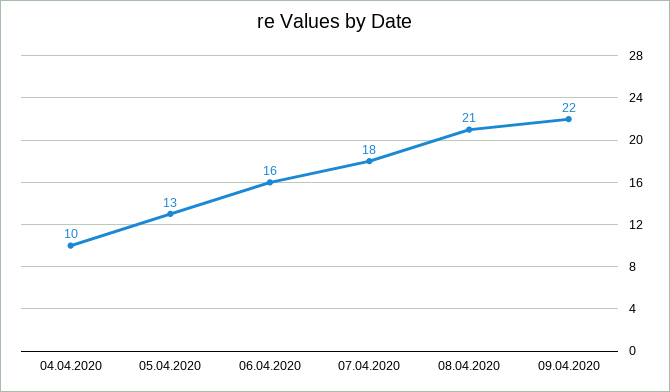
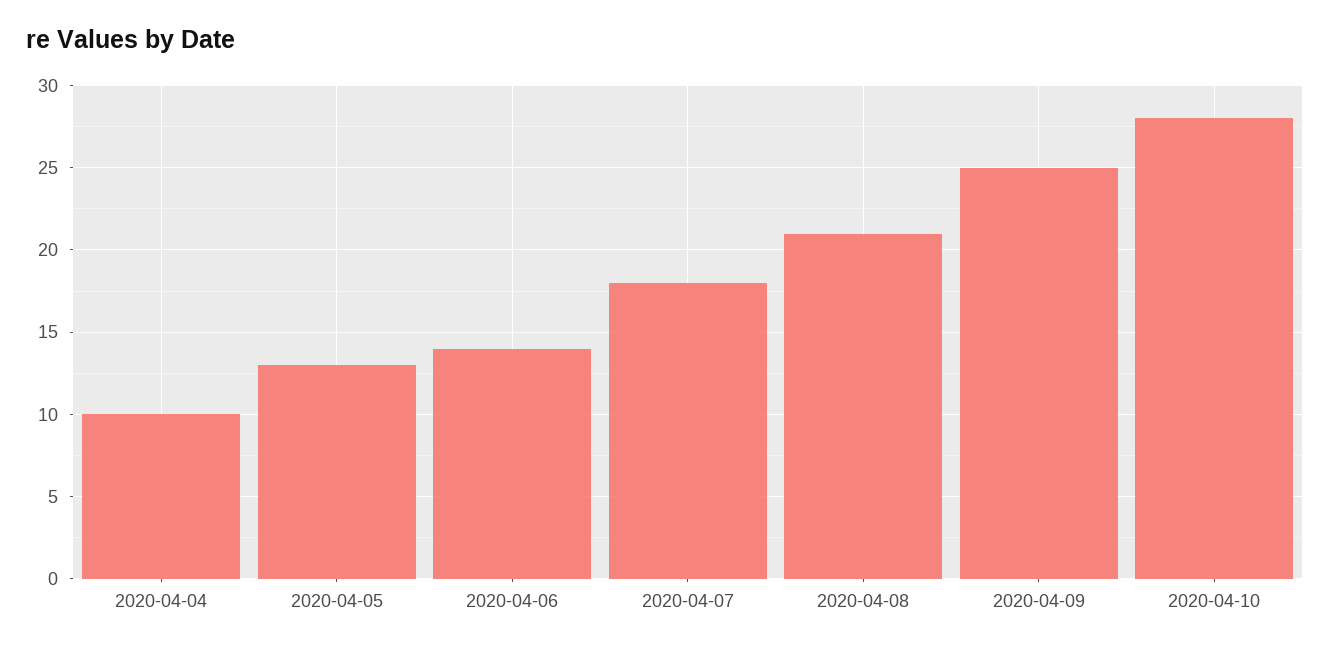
06.04.2020: 16 -> 14
09.04.2020: 22 -> 25
2020-04-10: none -> 28

